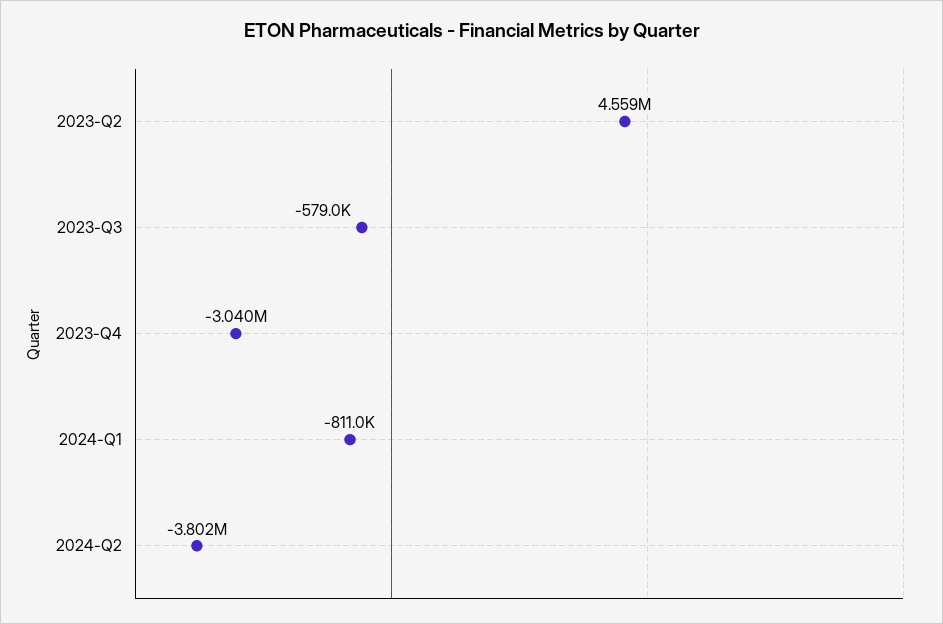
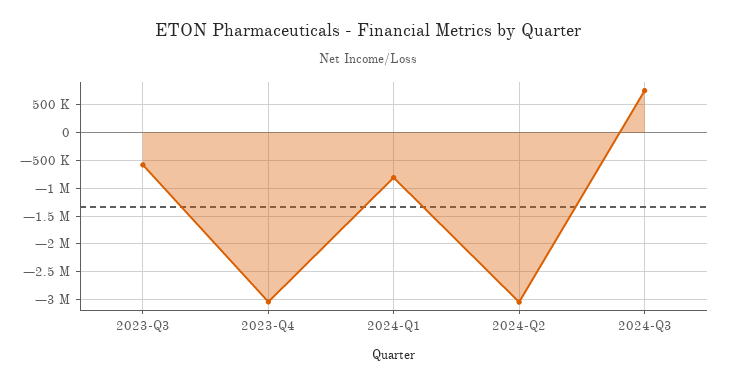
2023-Q2: 4559000 -> none
2024-Q2: -3802000 -> -3000000
2024-Q3: none -> 750000

